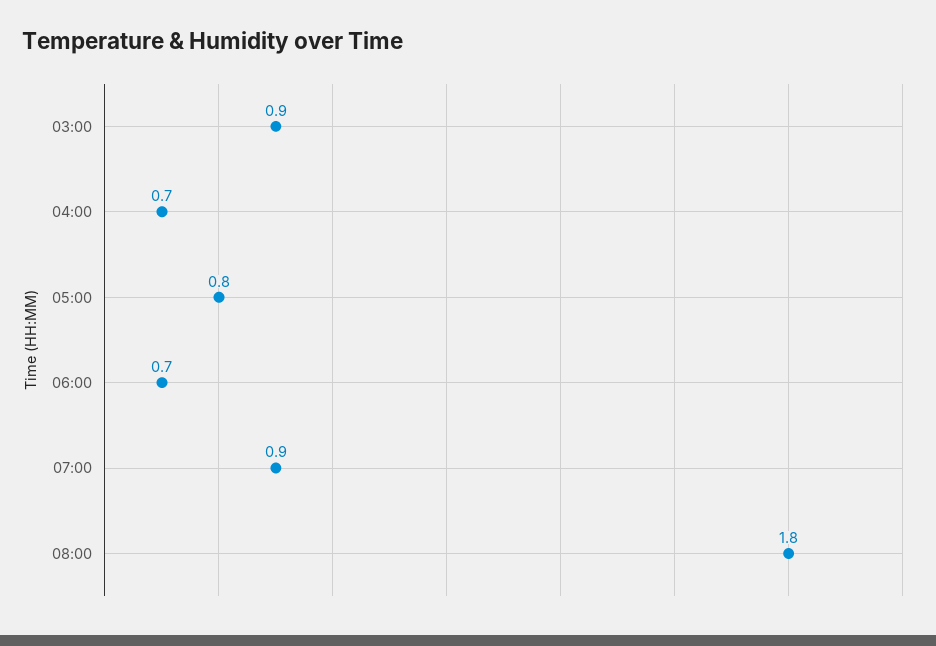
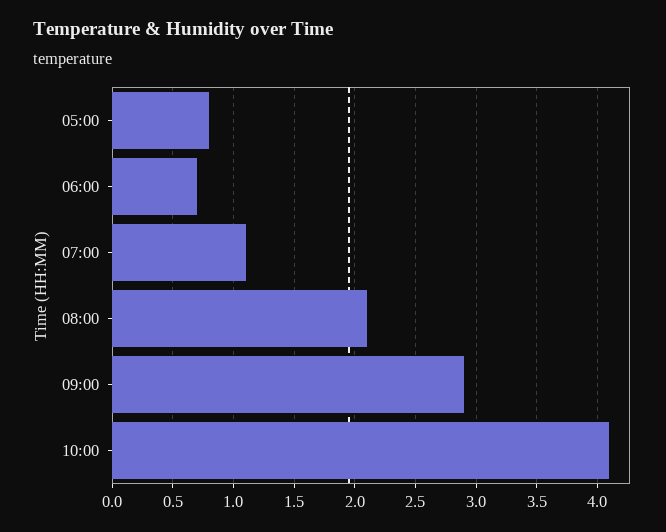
03:00: 0.9 -> none
04:00: 0.7 -> none
07:00: 0.9 -> 1.1
08:00: 1.8 -> 2.1
09:00: none -> 2.9
10:00: none -> 4.1

